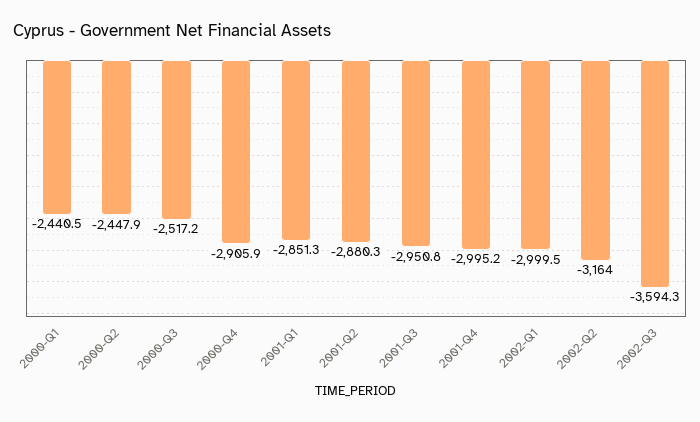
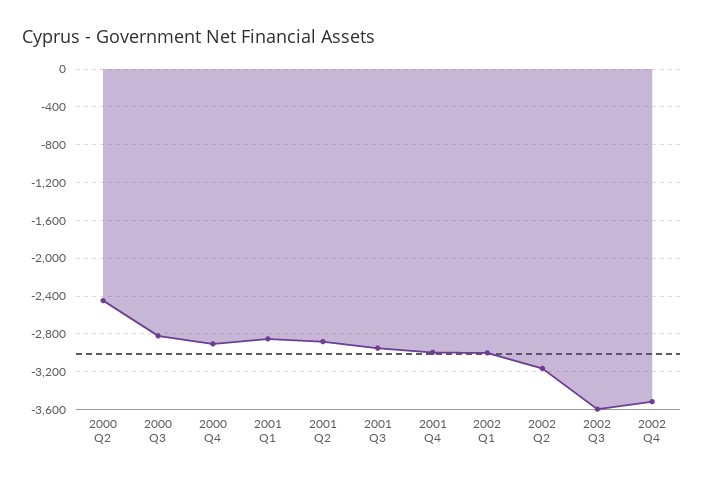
2000-Q1: -2440.5 -> none
2000-Q3: -2517.2 -> -2800
2002 Q4: none -> -3500

